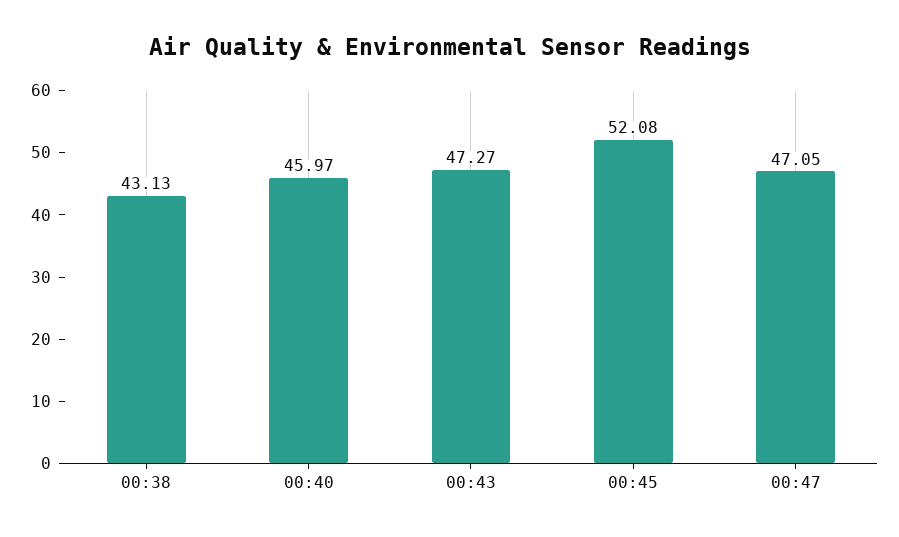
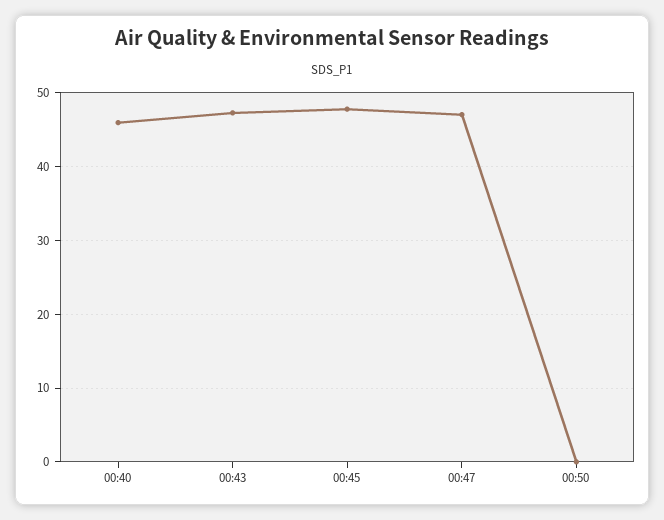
00:38: 43.13 -> none
00:45: 52.08 -> 48
00:50: none -> 0

